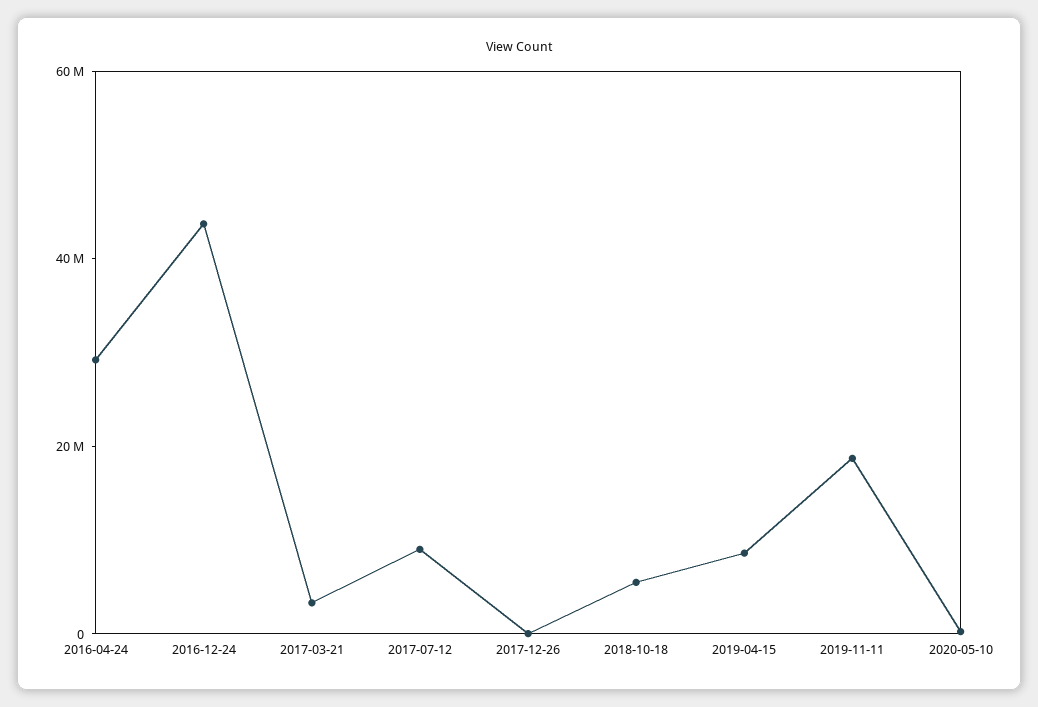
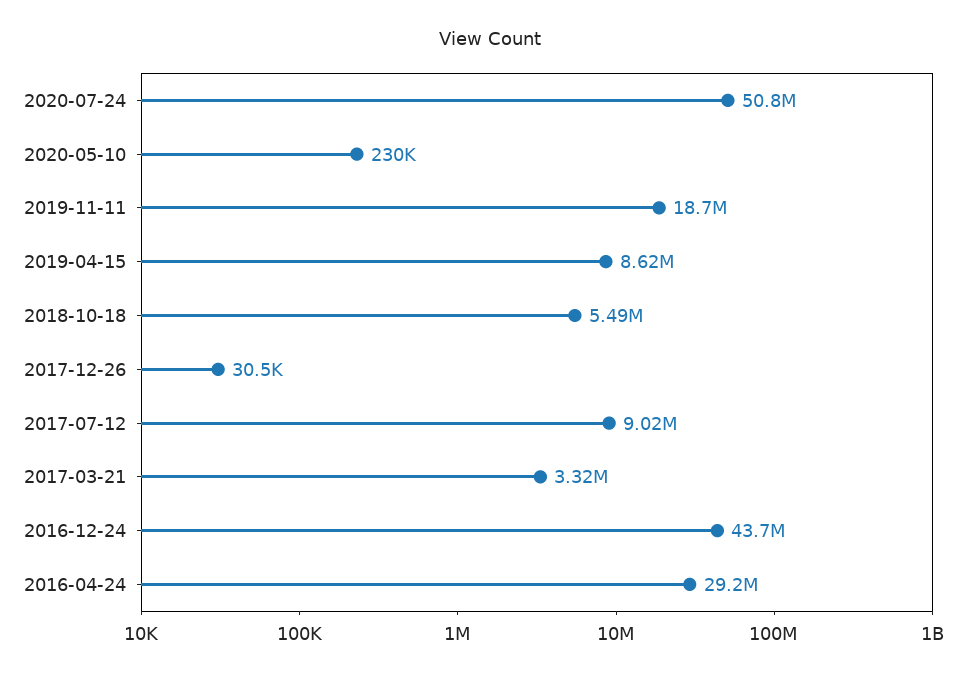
2020-07-24: none -> 50800000

